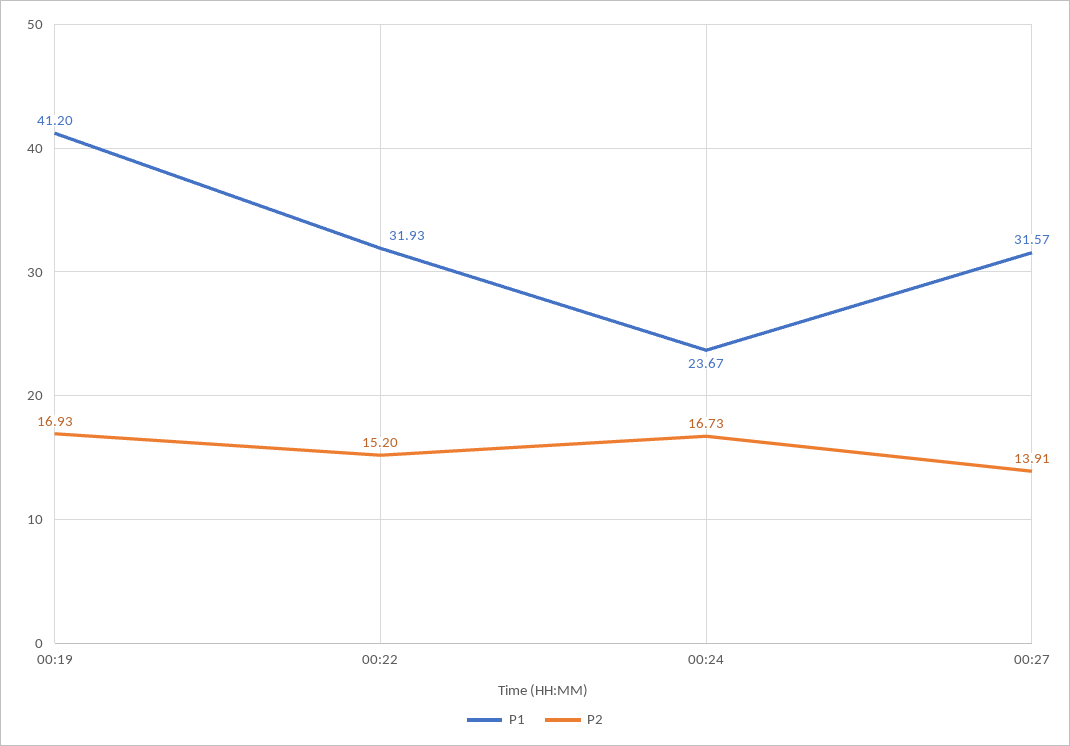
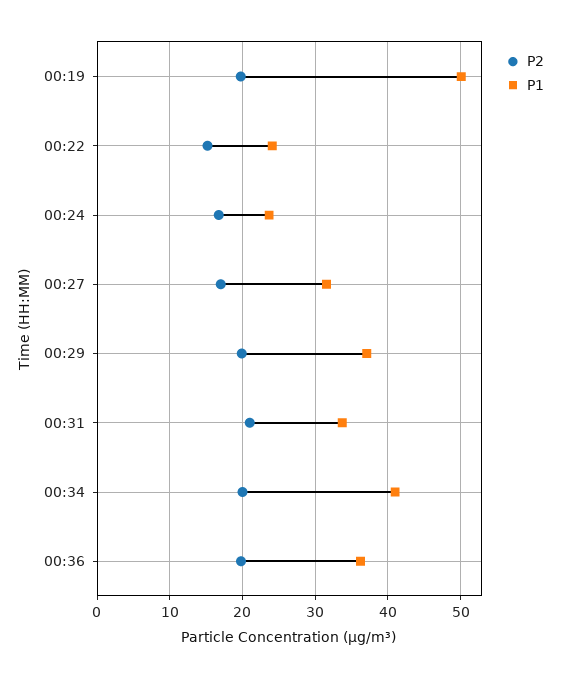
P1, 00:19: 41.2 -> 50
P2, 00:19: 16.93 -> 20
P1, 00:22: 31.93 -> 24
P2, 00:27: 13.91 -> 17
P2, 00:29: none -> 20
P1, 00:29: none -> 37
P2, 00:31: none -> 21
P1, 00:31: none -> 34
P2, 00:34: none -> 20
P1, 00:34: none -> 41
P2, 00:36: none -> 20
P1, 00:36: none -> 36

